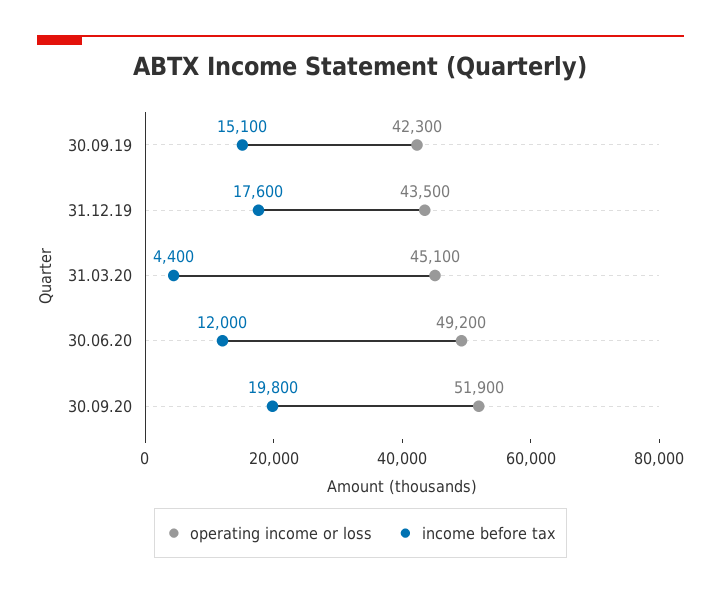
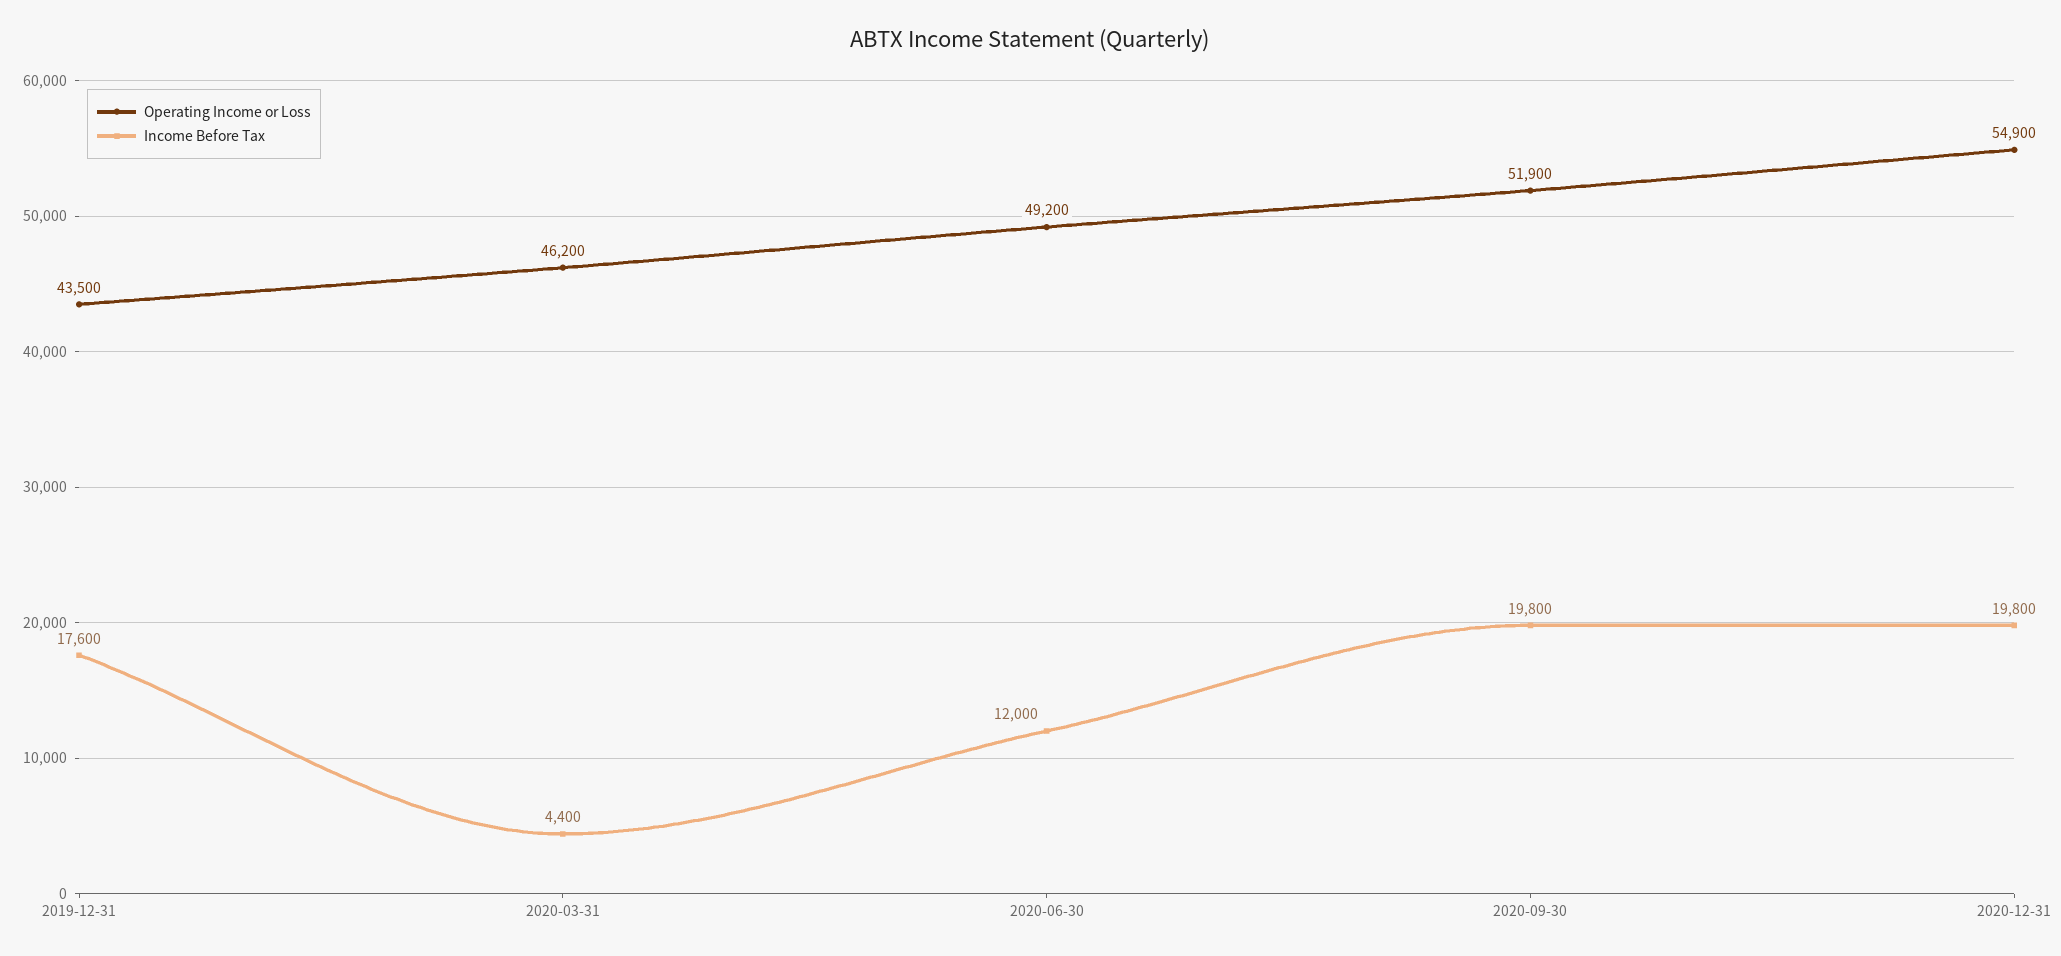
operating income or loss, 30.09.19: 42300 -> none
income before tax, 30.09.19: 15100 -> none
operating income or loss, 31.03.20: 45100 -> 46200
operating income or loss, 2020-12-31: none -> 54900
income before tax, 2020-12-31: none -> 19800

